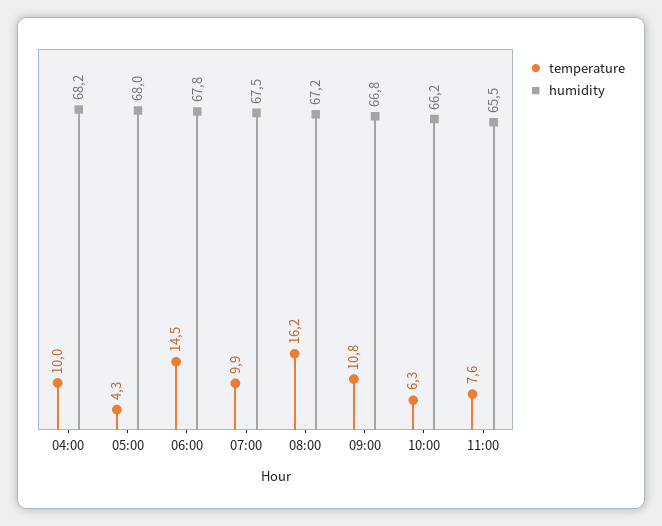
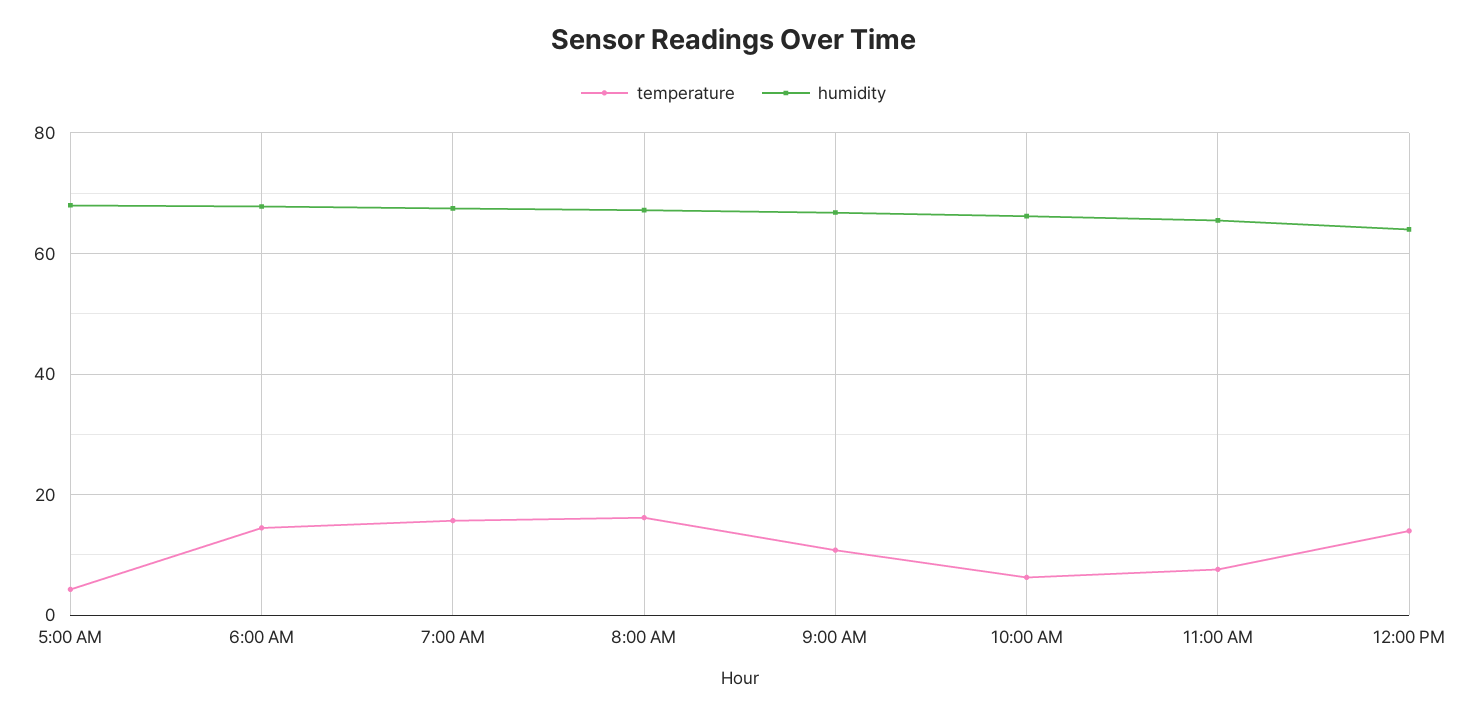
temperature, 04:00: 10 -> none
humidity, 04:00: 68.2 -> none
temperature, 07:00: 9.9 -> 16
temperature, 12:00 PM: none -> 14
humidity, 12:00 PM: none -> 64

